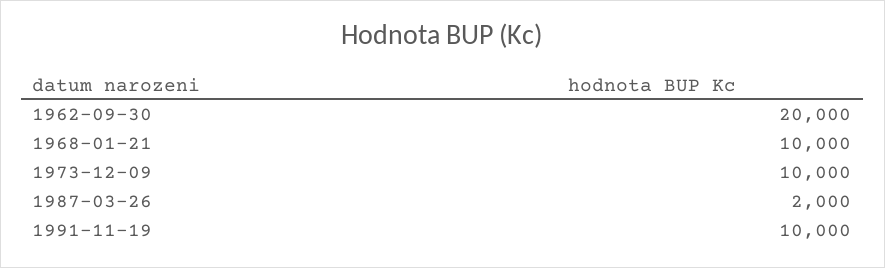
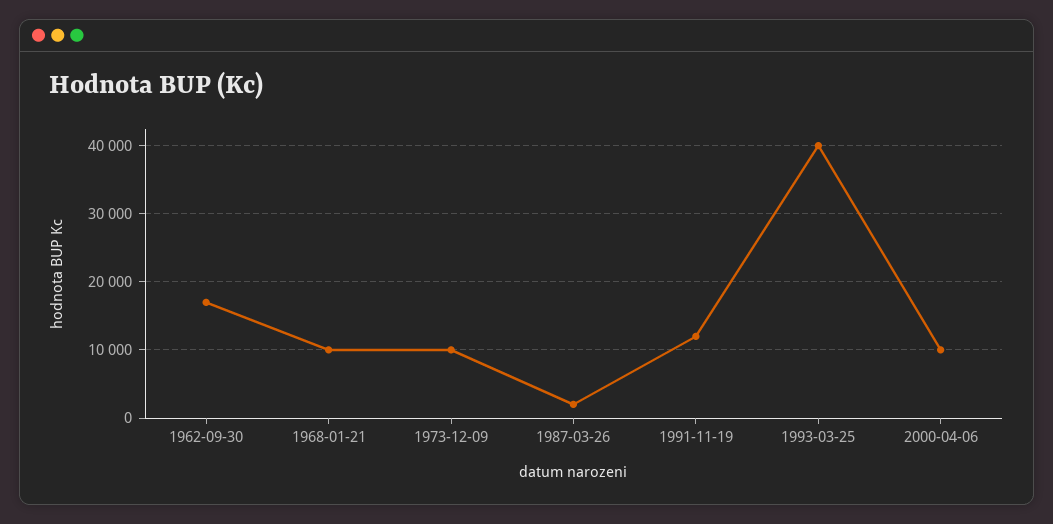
1962-09-30: 20000 -> 17000
1991-11-19: 10000 -> 12000
1993-03-25: none -> 40000
2000-04-06: none -> 10000

